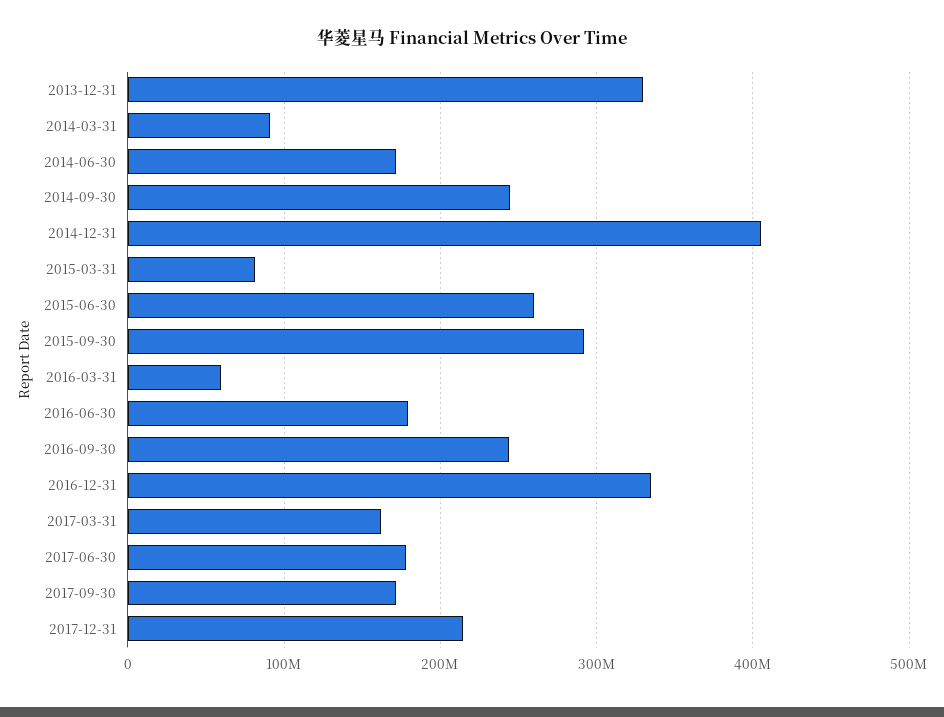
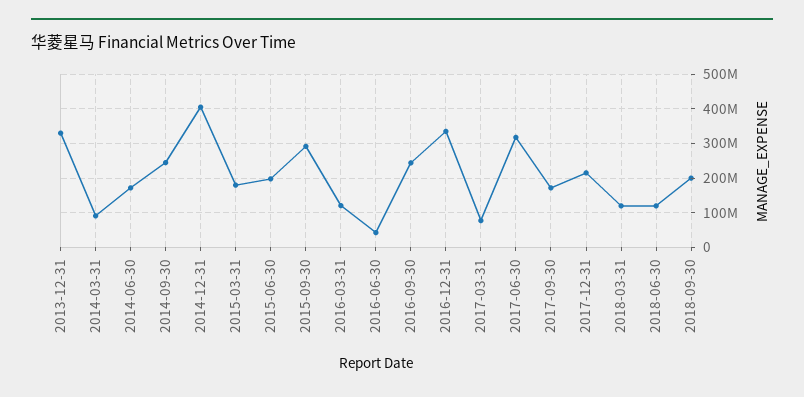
2015-03-31: 80000000 -> 180000000
2015-06-30: 260000000 -> 200000000
2016-03-31: 60000000 -> 120000000
2016-06-30: 180000000 -> 40000000
2017-03-31: 160000000 -> 80000000
2017-06-30: 180000000 -> 320000000
2018-03-31: none -> 120000000
2018-06-30: none -> 120000000
2018-09-30: none -> 200000000

